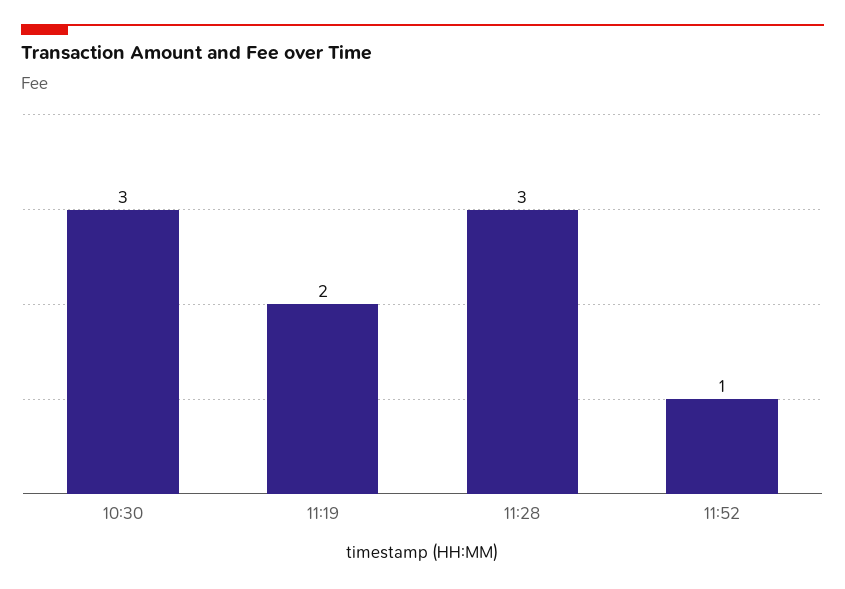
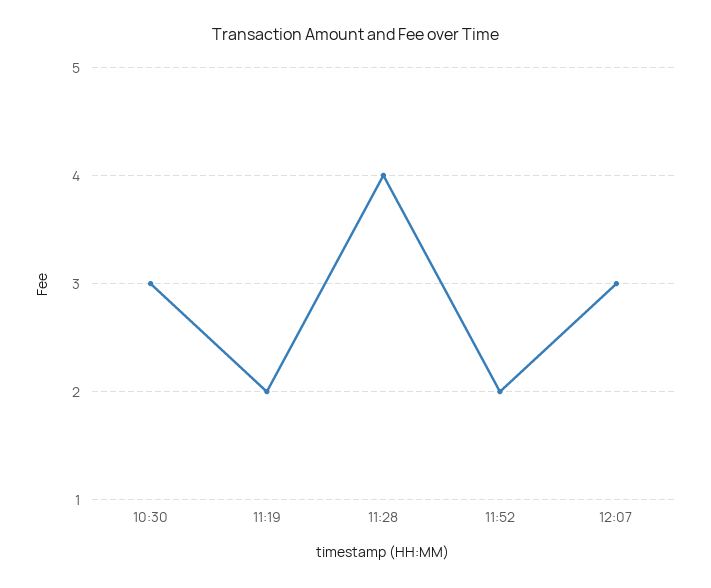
11:28: 3 -> 4
11:52: 1 -> 2
12:07: none -> 3

